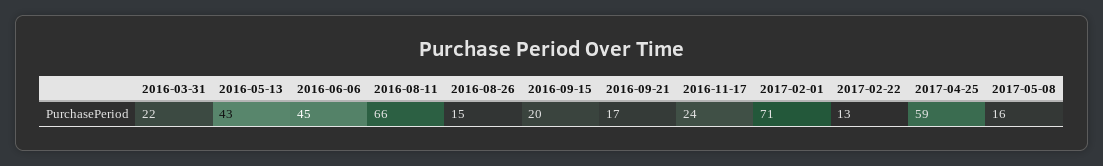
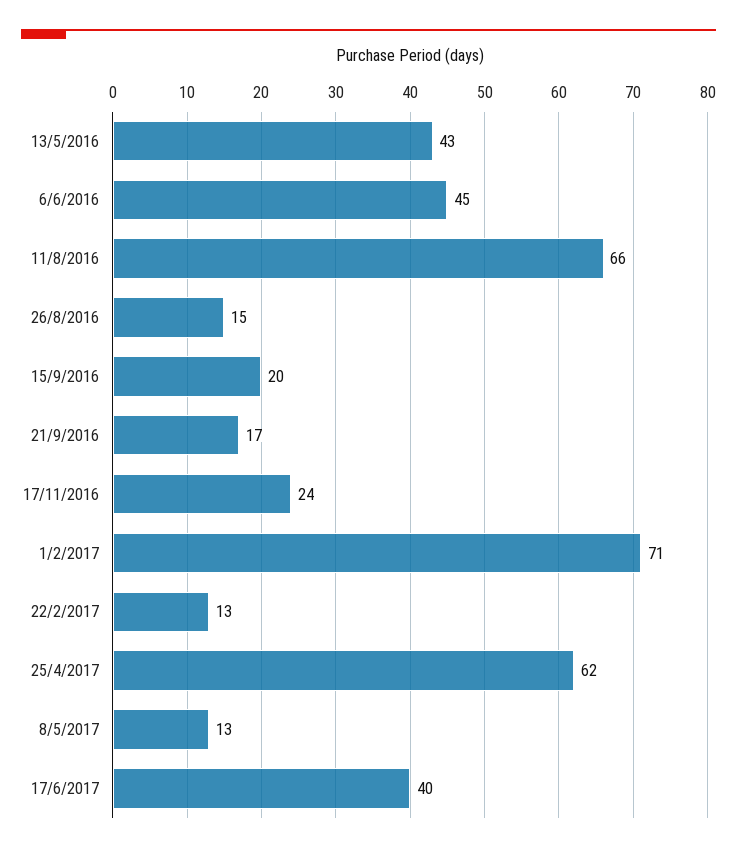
2016-03-31: 22 -> none
2017-04-25: 59 -> 62
2017-05-08: 16 -> 13
17/6/2017: none -> 40

